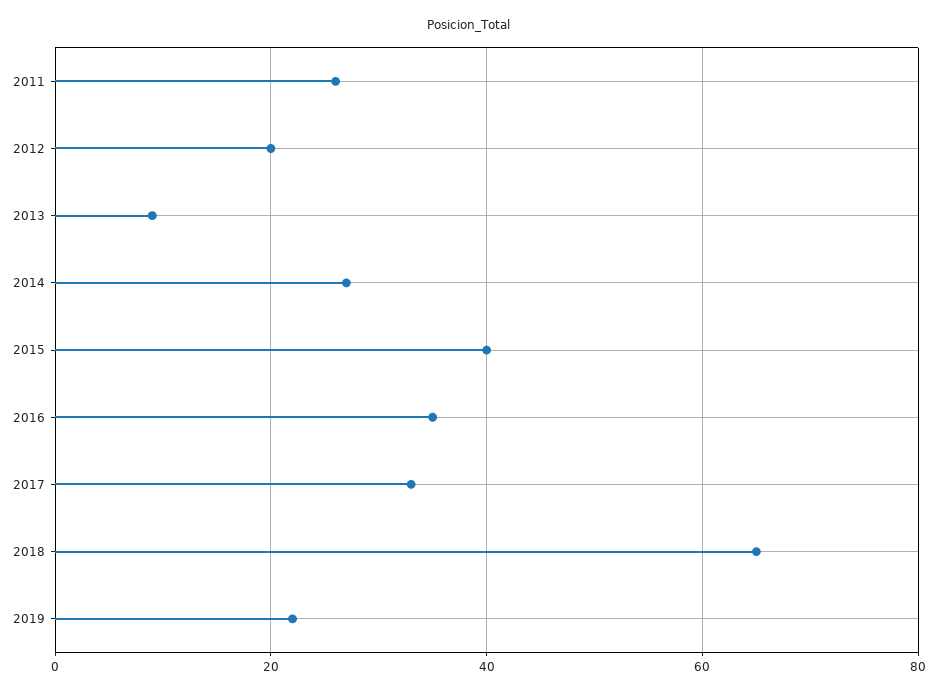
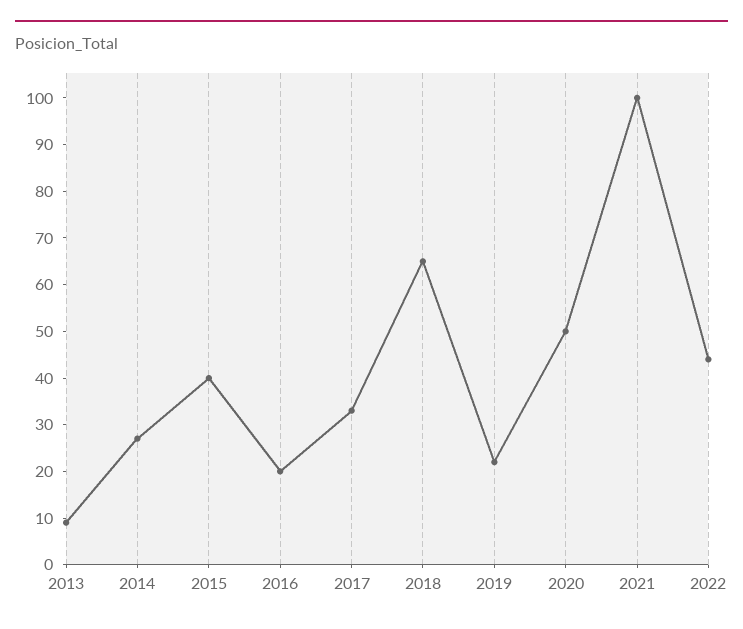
2011: 25 -> none
2012: 20 -> none
2016: 35 -> 20
2020: none -> 50
2021: none -> 100
2022: none -> 45

